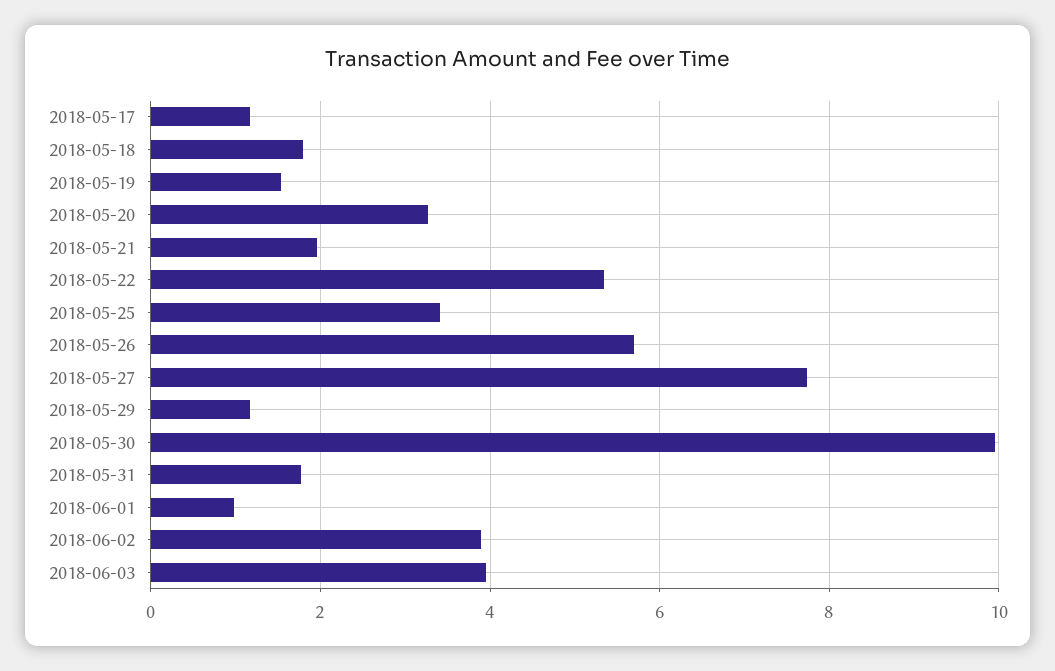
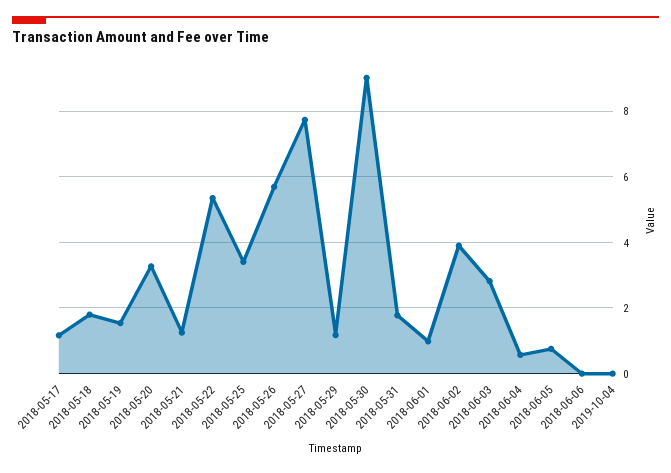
2018-05-21: 2 -> 1.2
2018-05-30: 10 -> 9
2018-06-03: 4 -> 2.8
2018-06-04: none -> 0.6
2018-06-05: none -> 0.8
2018-06-06: none -> 0
2019-10-04: none -> 0

